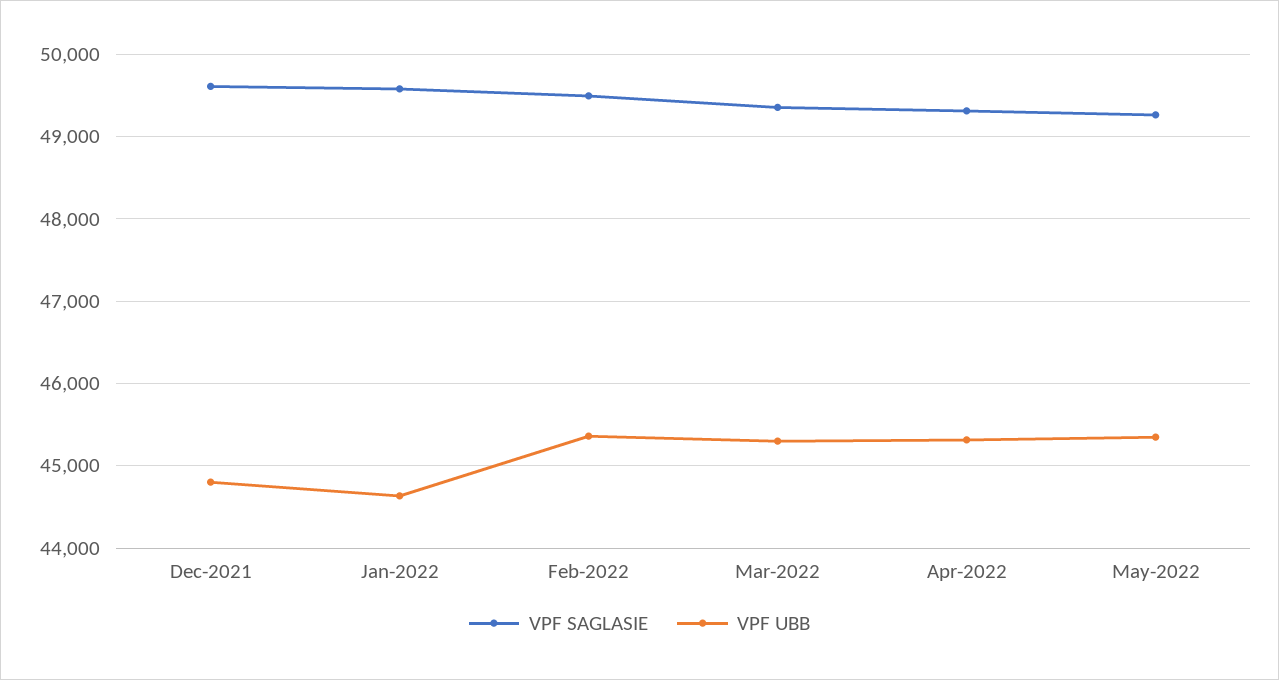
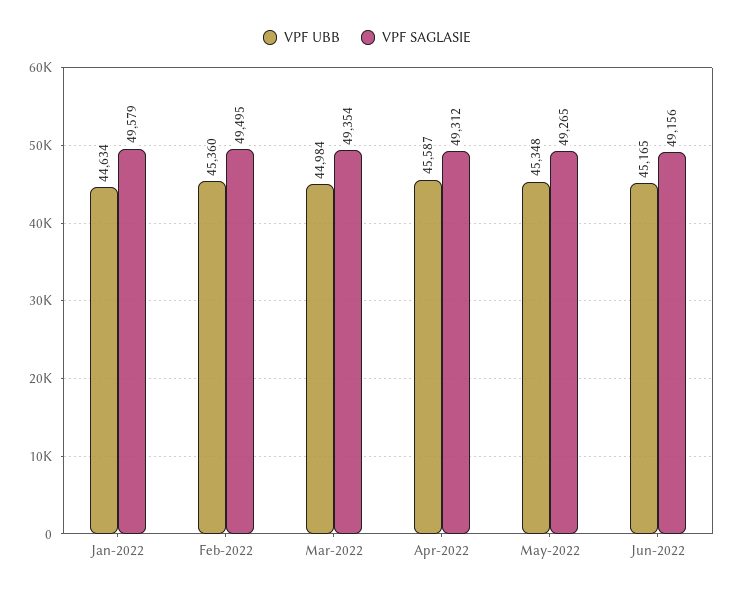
VPF SAGLASIE, Dec-2021: 49600 -> none
VPF UBB, Dec-2021: 44800 -> none
VPF UBB, Mar-2022: 45300 -> 44984
VPF UBB, Apr-2022: 45300 -> 45587
VPF UBB, Jun-2022: none -> 45165
VPF SAGLASIE, Jun-2022: none -> 49156

